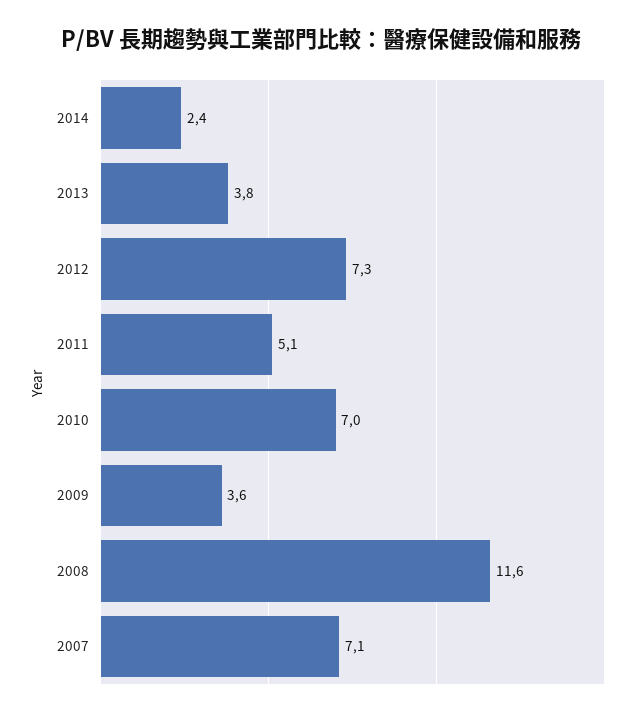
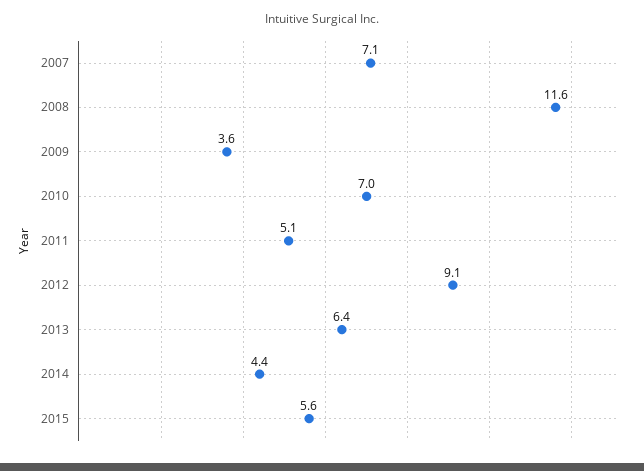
2014: 2.4 -> 4.4
2013: 3.8 -> 6.4
2012: 7.3 -> 9.1
2015: none -> 5.6

